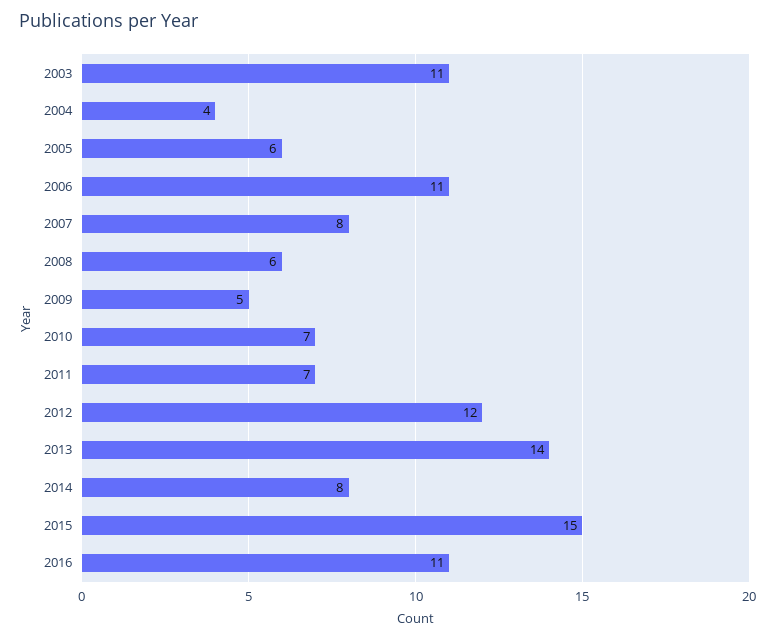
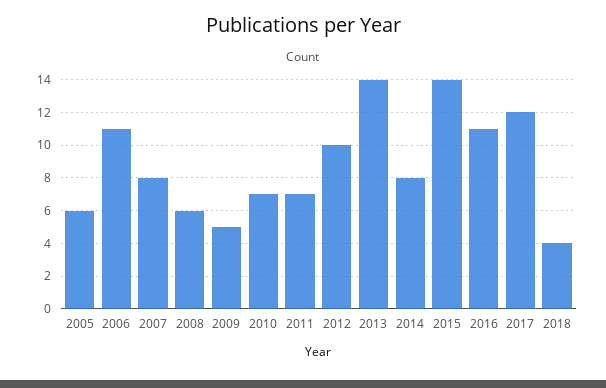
2003: 11 -> none
2004: 4 -> none
2012: 12 -> 10
2015: 15 -> 14
2017: none -> 12
2018: none -> 4

